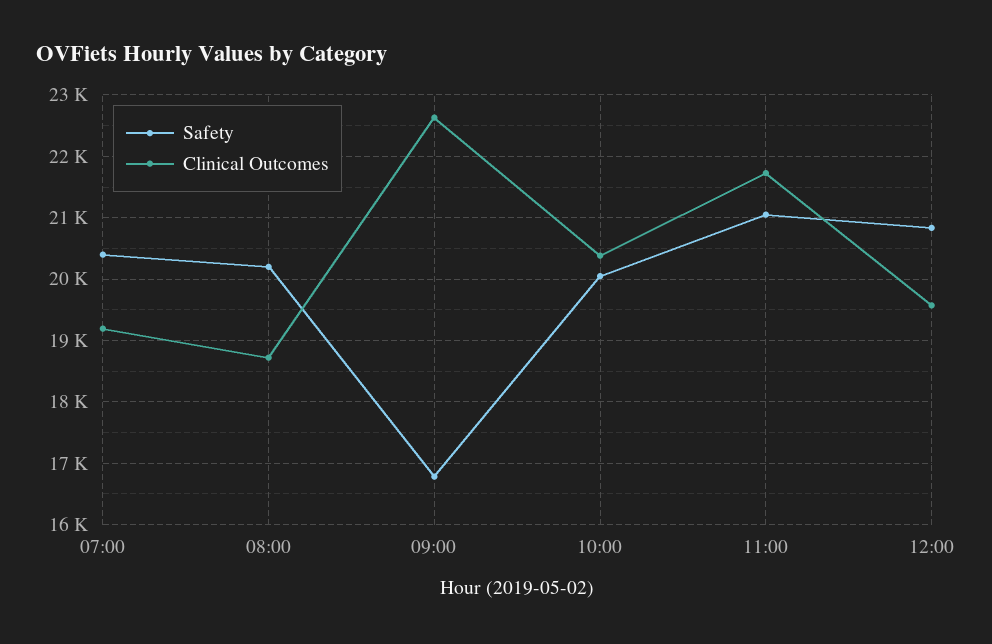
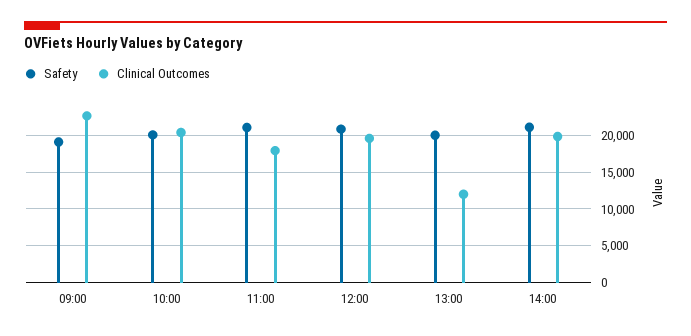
Safety, 07:00: 20400 -> none
Clinical Outcomes, 07:00: 19200 -> none
Safety, 08:00: 20200 -> none
Clinical Outcomes, 08:00: 18700 -> none
Safety, 09:00: 16800 -> 19000
Clinical Outcomes, 11:00: 21700 -> 18000
Safety, 13:00: none -> 20000
Clinical Outcomes, 13:00: none -> 12000
Safety, 14:00: none -> 21000
Clinical Outcomes, 14:00: none -> 20000

